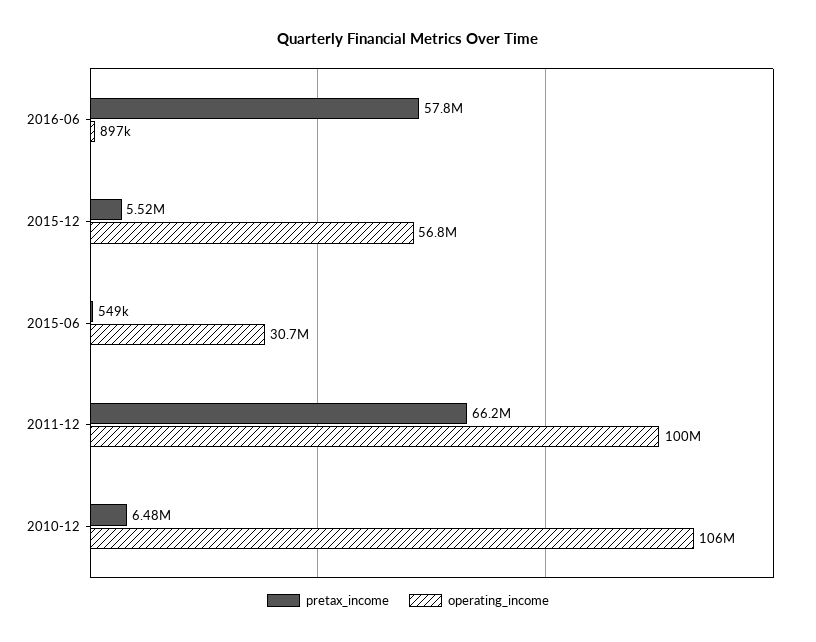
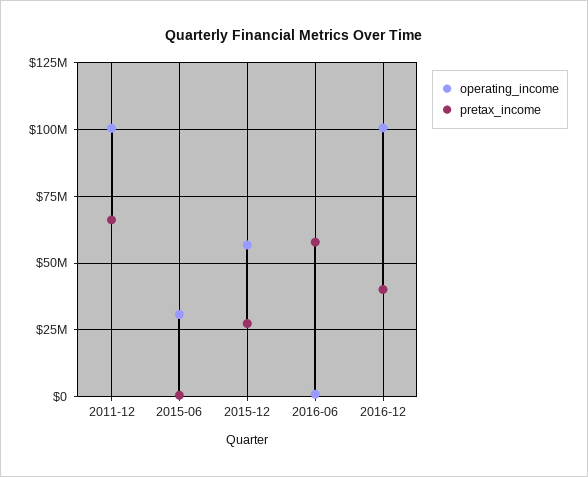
pretax_income, 2015-12: 5520000 -> 27500000
pretax_income, 2010-12: 6480000 -> none
operating_income, 2010-12: 106000000 -> none
operating_income, 2016-12: none -> 100000000
pretax_income, 2016-12: none -> 40000000

